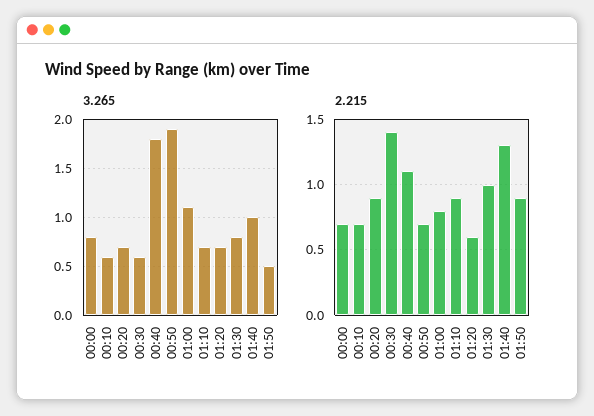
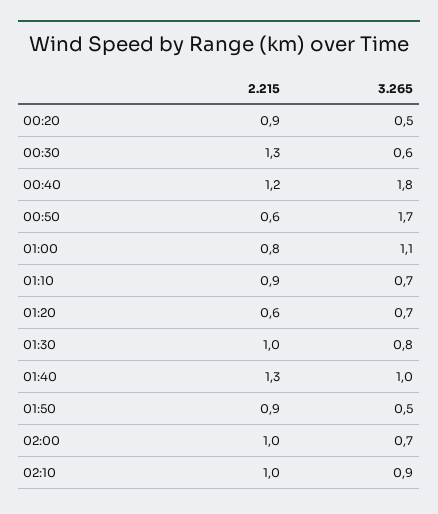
3.265, 00:00: 0.8 -> none
3.265, 00:10: 0.6 -> none
3.265, 00:20: 0.7 -> 0.5
3.265, 00:50: 1.9 -> 1.7
2.215, 00:00: 0.7 -> none
2.215, 00:10: 0.7 -> none
2.215, 00:30: 1.4 -> 1.3
2.215, 00:40: 1.1 -> 1.2
2.215, 00:50: 0.7 -> 0.6
2.215, 02:00: none -> 1
3.265, 02:00: none -> 0.7
2.215, 02:10: none -> 1
3.265, 02:10: none -> 0.9

